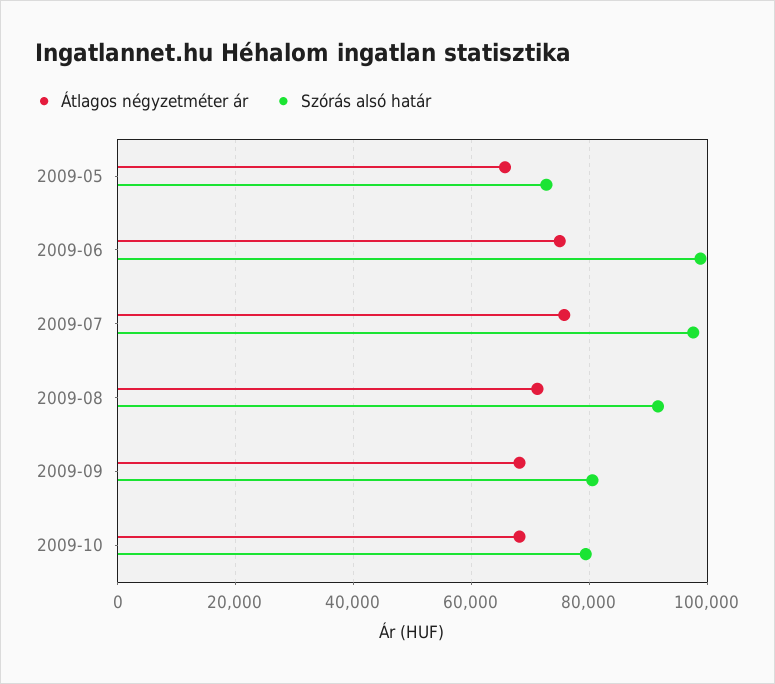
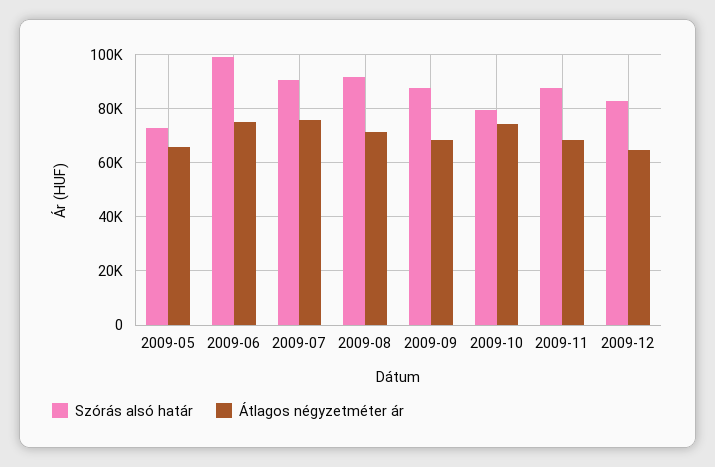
Szórás alsó határ, 2009-07: 98000 -> 90000
Szórás alsó határ, 2009-09: 80000 -> 87500
Átlagos négyzetméter ár, 2009-10: 68000 -> 75000
Szórás alsó határ, 2009-11: none -> 87500
Átlagos négyzetméter ár, 2009-11: none -> 67500
Szórás alsó határ, 2009-12: none -> 82500
Átlagos négyzetméter ár, 2009-12: none -> 65000

